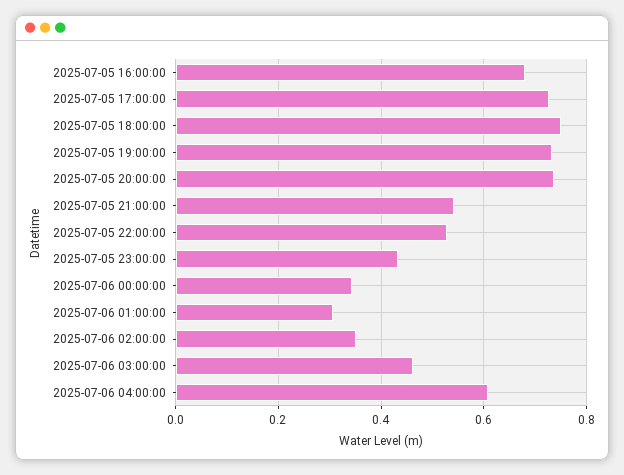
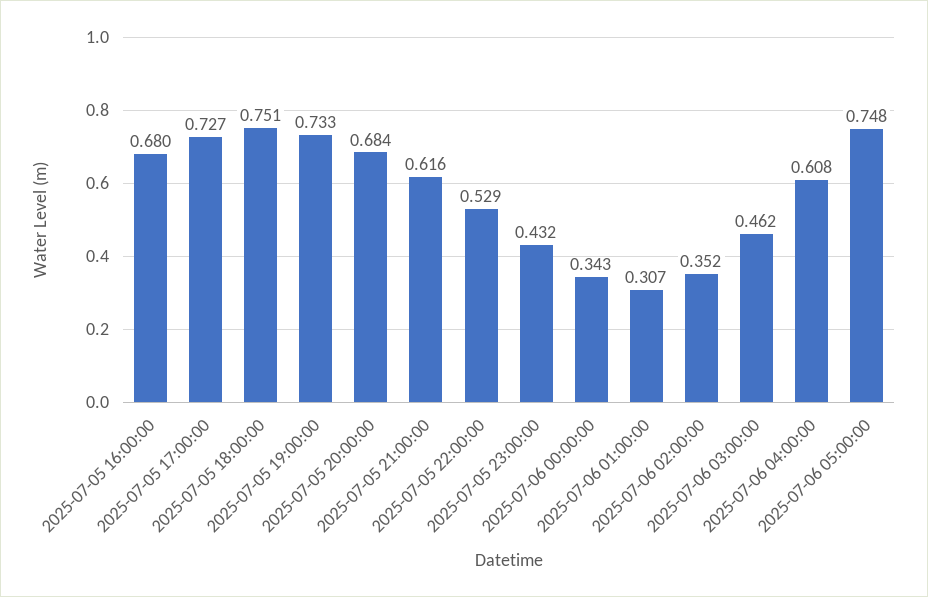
2025-07-05 20:00:00: 0.74 -> 0.684
2025-07-05 21:00:00: 0.54 -> 0.616
2025-07-06 05:00:00: none -> 0.748

